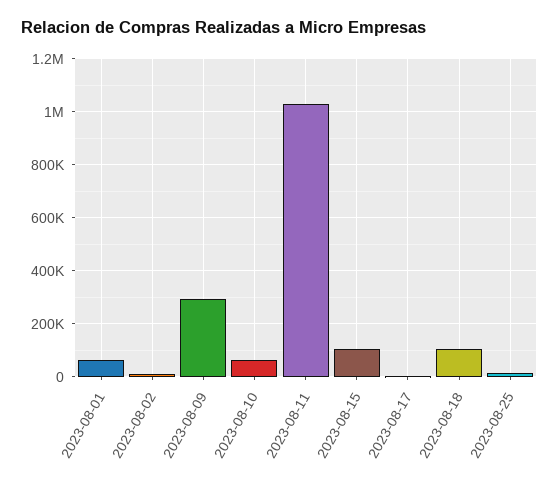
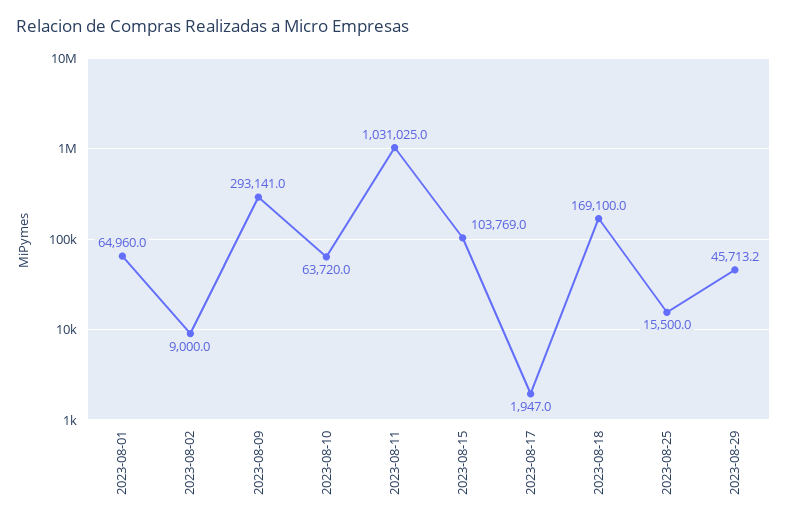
2023-08-18: 100000 -> 169100
2023-08-29: none -> 45713.2

